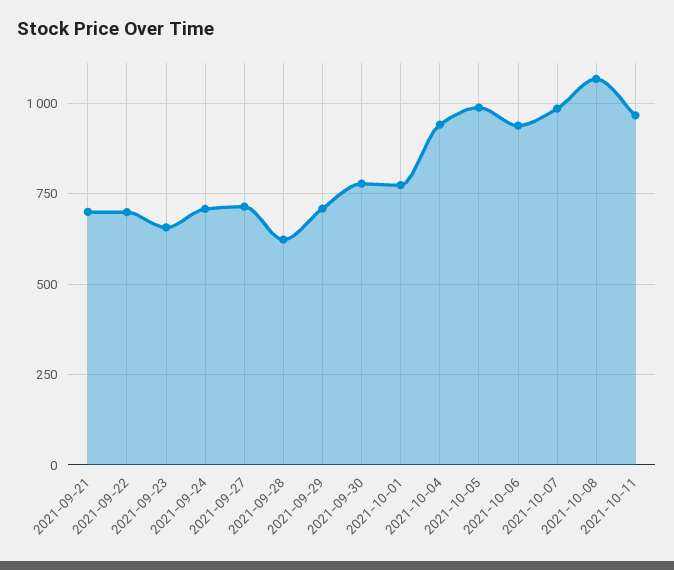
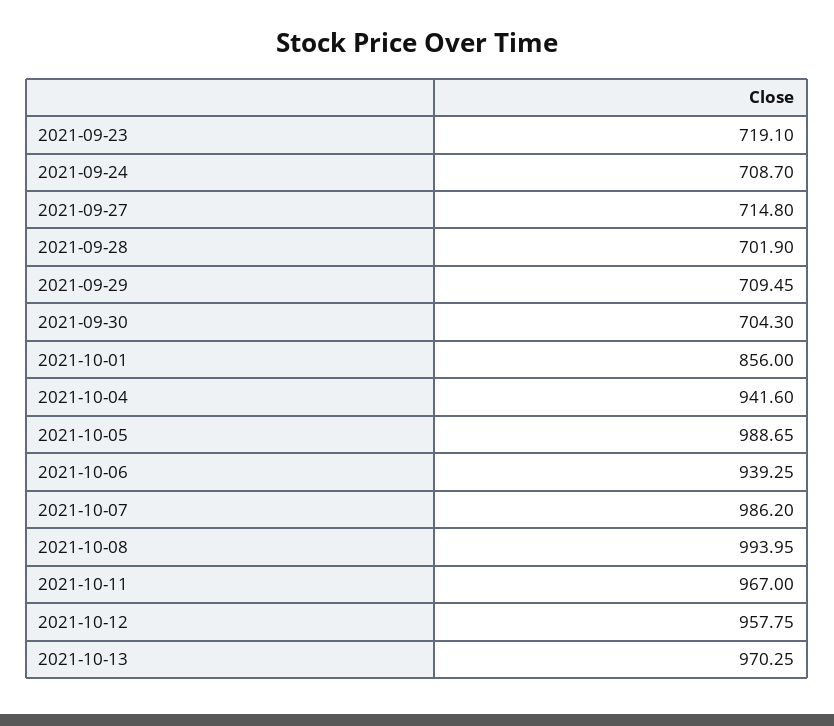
2021-09-21: 700 -> none
2021-09-22: 700 -> none
2021-09-23: 650 -> 719.1
2021-09-28: 625 -> 701.9
2021-09-30: 775 -> 704.3
2021-10-01: 775 -> 856
2021-10-08: 1075 -> 993.95
2021-10-12: none -> 957.75
2021-10-13: none -> 970.25

